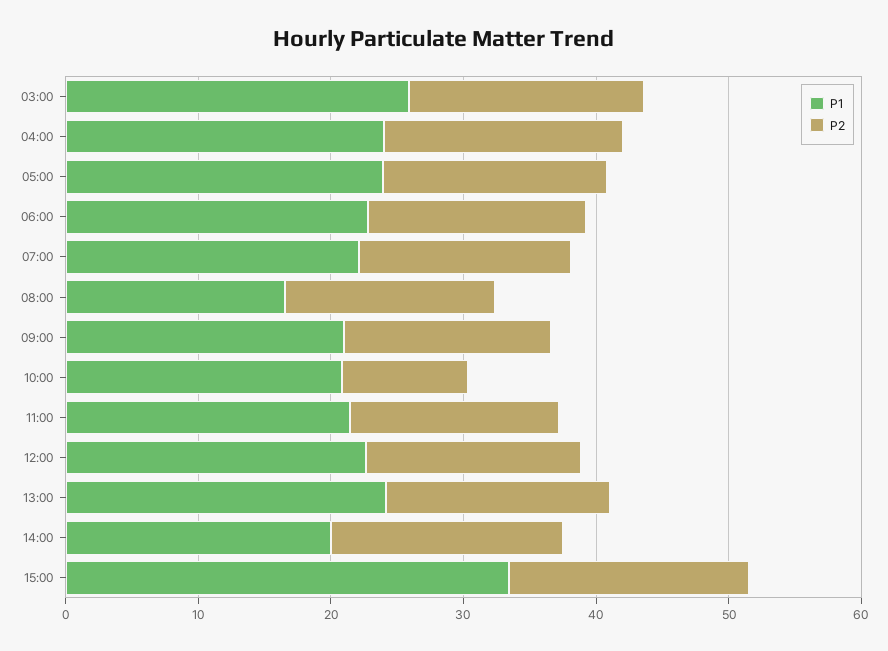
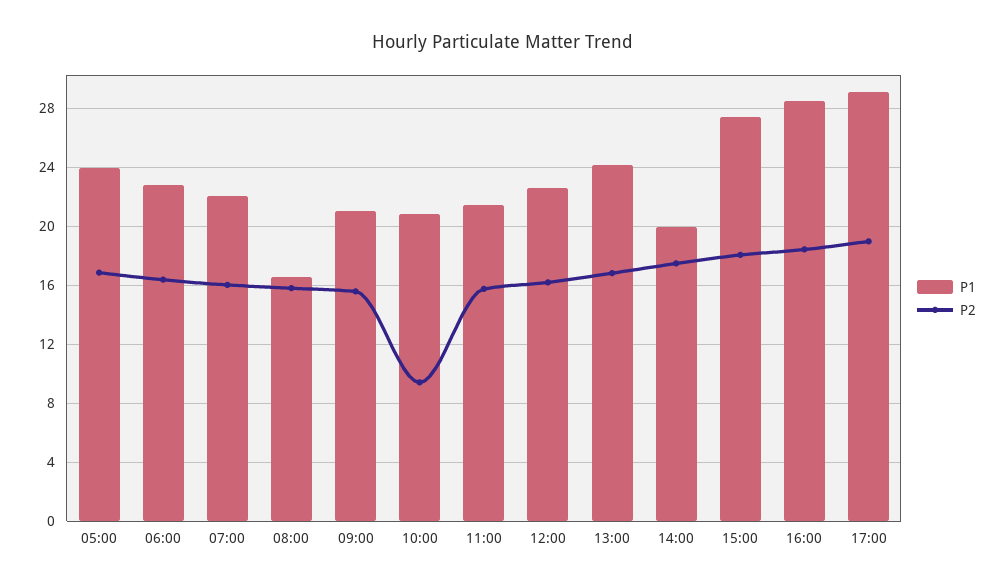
P1, 03:00: 26 -> none
P2, 03:00: 18 -> none
P1, 04:00: 24 -> none
P2, 04:00: 18 -> none
P1, 15:00: 34 -> 27.5
P1, 16:00: none -> 28.5
P2, 16:00: none -> 18.5
P1, 17:00: none -> 29
P2, 17:00: none -> 19

